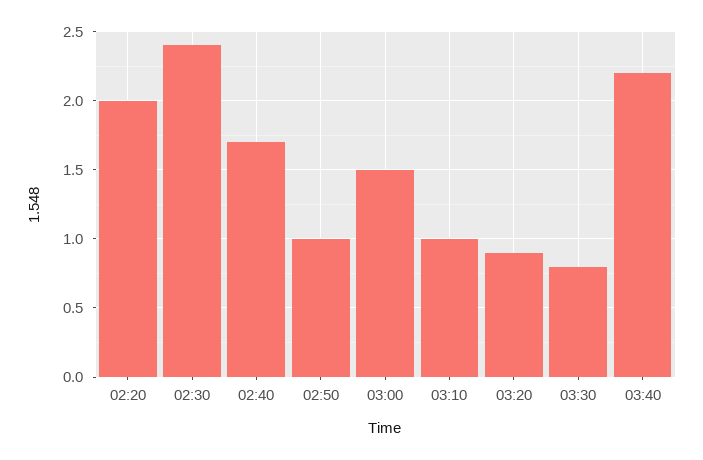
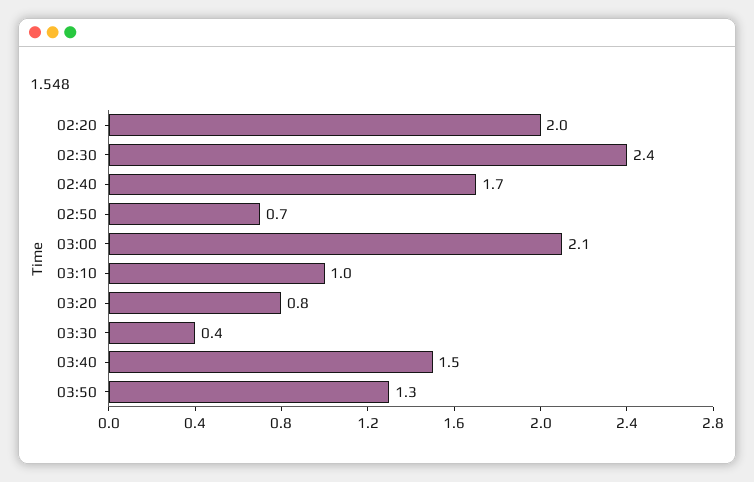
02:50: 1 -> 0.7
03:00: 1.5 -> 2.1
03:20: 0.9 -> 0.8
03:30: 0.8 -> 0.4
03:40: 2.2 -> 1.5
03:50: none -> 1.3

